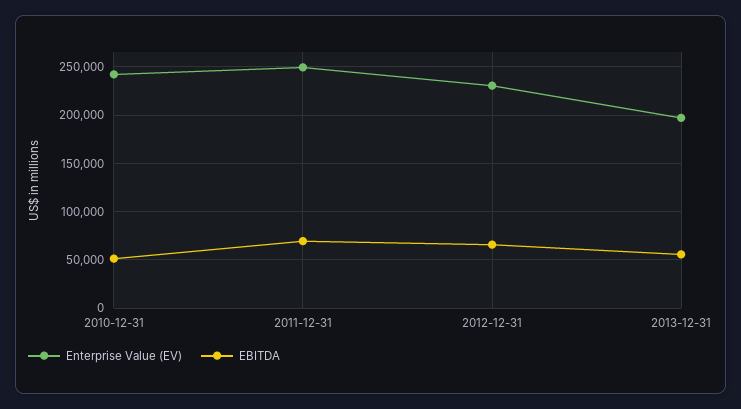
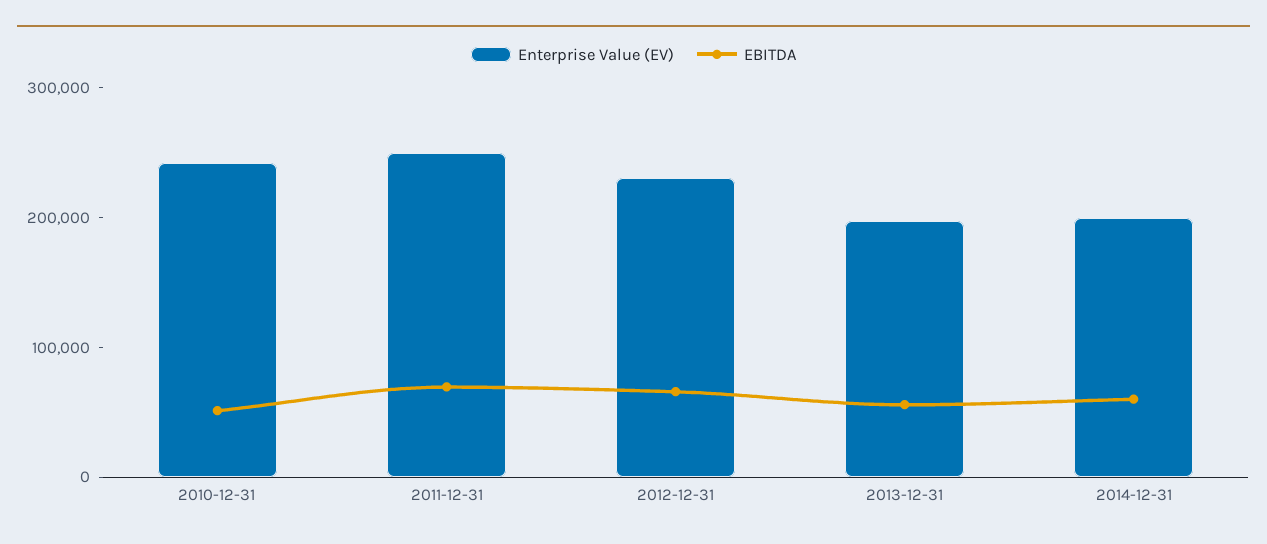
Enterprise Value (EV), 2014-12-31: none -> 200000
EBITDA, 2014-12-31: none -> 60000

